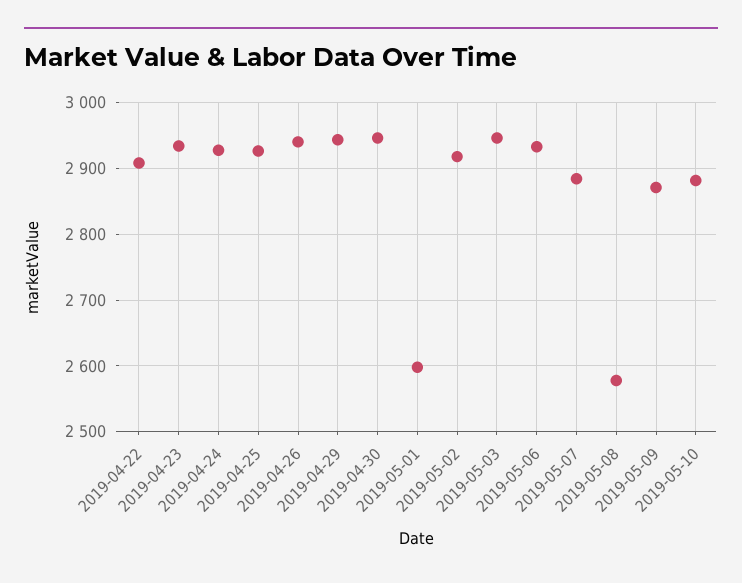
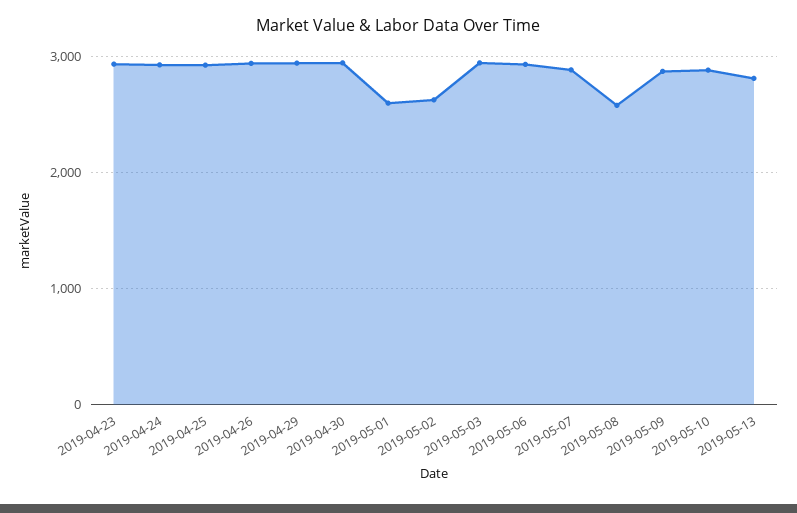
2019-04-22: 2910 -> none
2019-05-02: 2920 -> 2600
2019-05-13: none -> 2800

